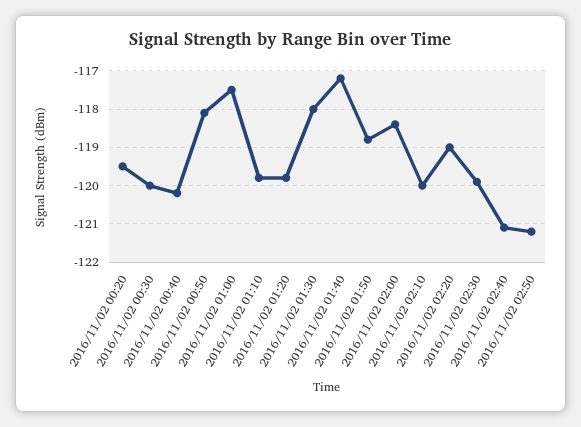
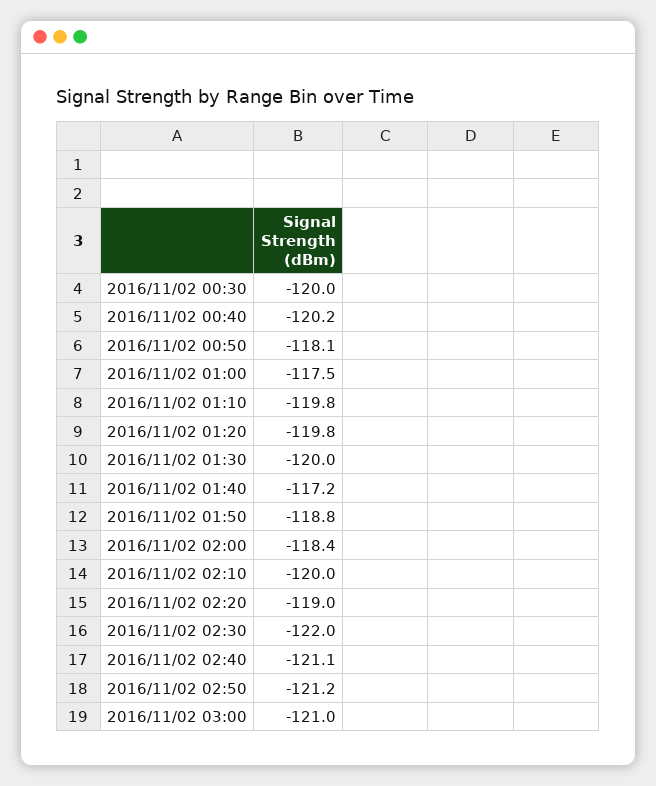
2016/11/02 00:20: -119.5 -> none
2016/11/02 01:30: -118 -> -120
2016/11/02 02:30: -120 -> -122
2016/11/02 03:00: none -> -121

